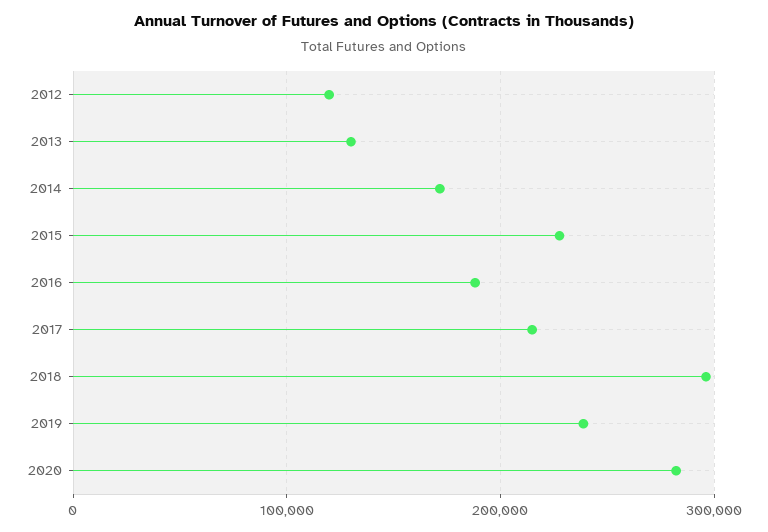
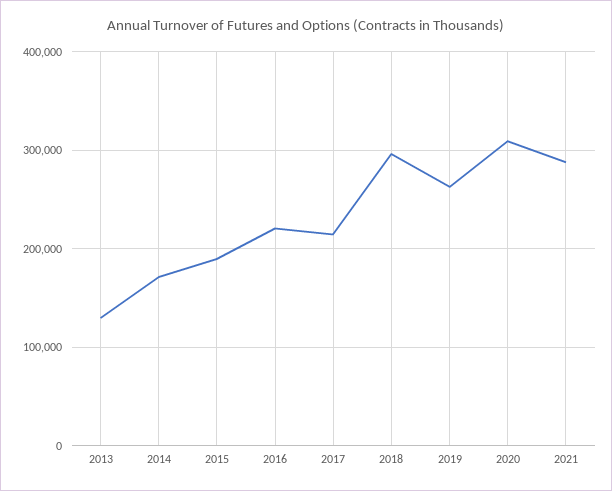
2012: 120000 -> none
2015: 230000 -> 190000
2016: 190000 -> 220000
2019: 240000 -> 260000
2020: 280000 -> 310000
2021: none -> 290000

